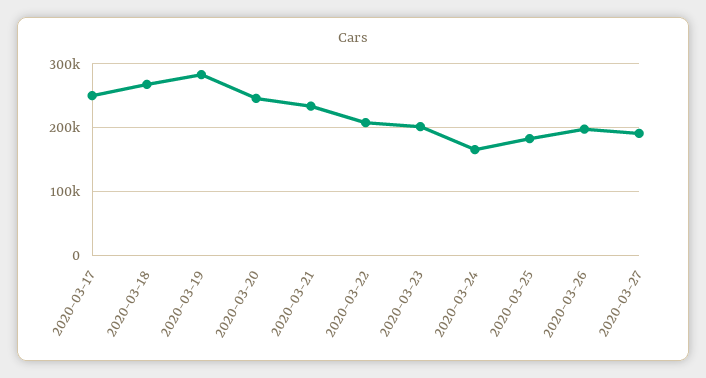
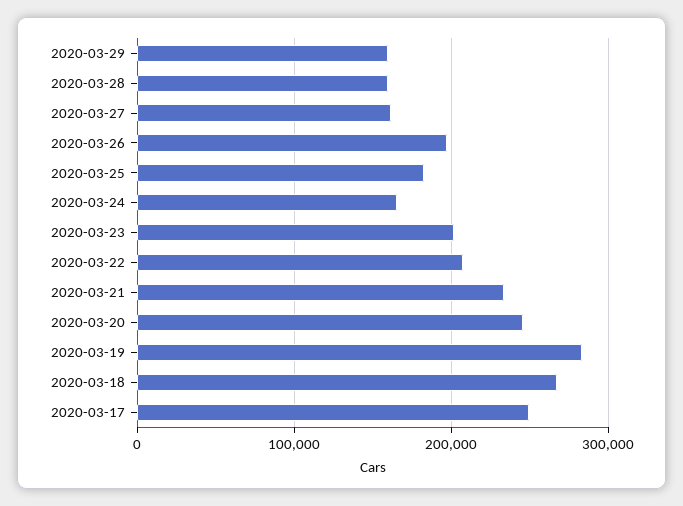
2020-03-27: 190000 -> 160000
2020-03-29: none -> 160000
2020-03-28: none -> 160000

